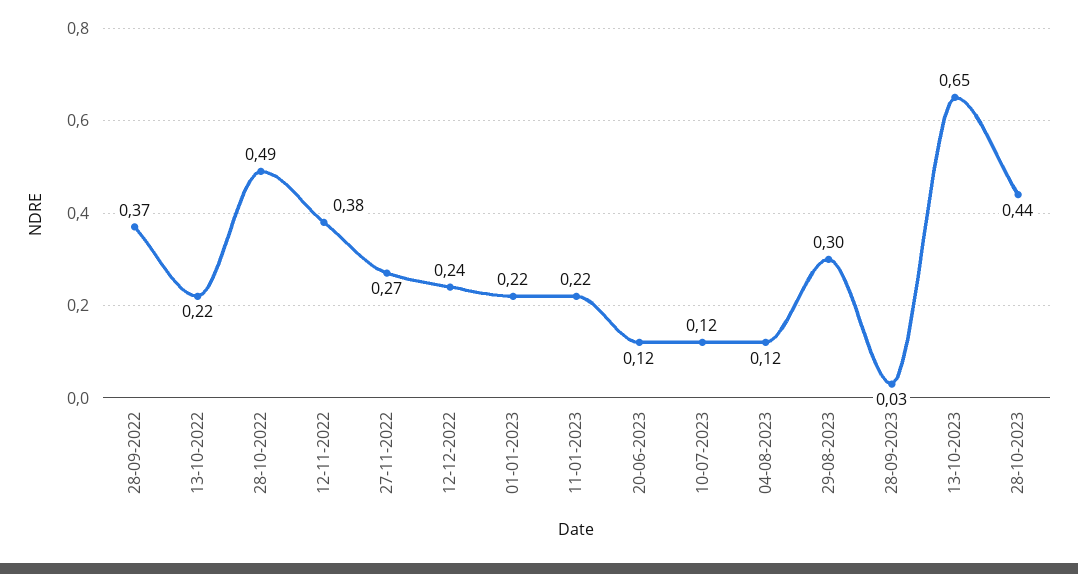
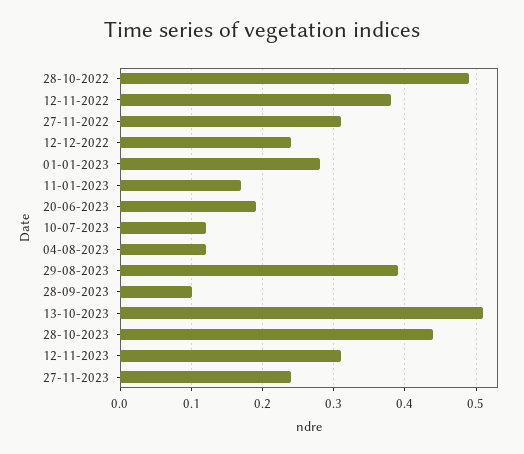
28-09-2022: 0.37 -> none
13-10-2022: 0.22 -> none
27-11-2022: 0.27 -> 0.31
01-01-2023: 0.22 -> 0.28
11-01-2023: 0.22 -> 0.17
20-06-2023: 0.12 -> 0.19
29-08-2023: 0.3 -> 0.39
28-09-2023: 0.03 -> 0.1
13-10-2023: 0.65 -> 0.51
12-11-2023: none -> 0.31
27-11-2023: none -> 0.24

